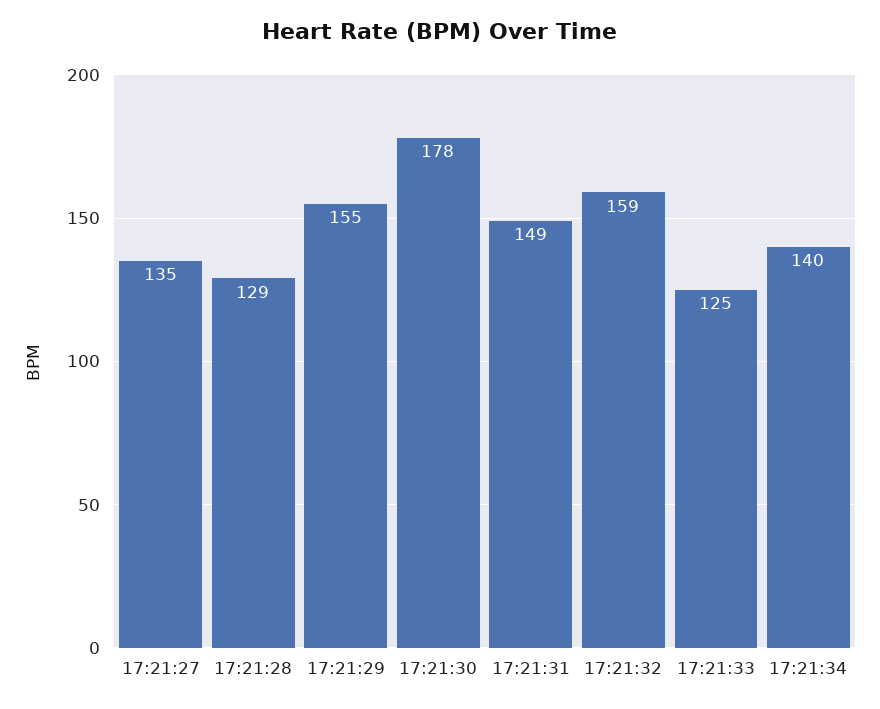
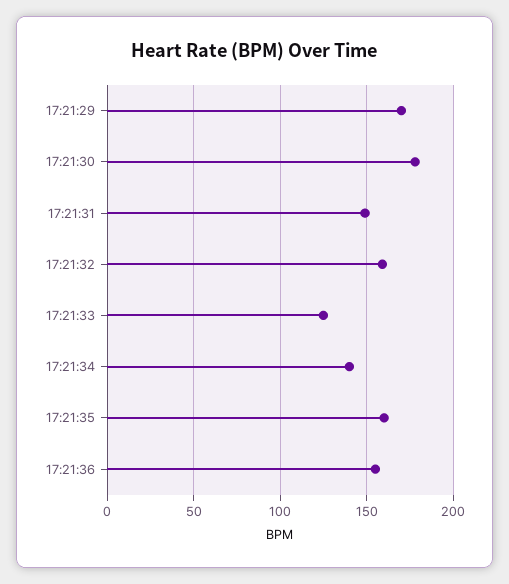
17:21:27: 135 -> none
17:21:28: 129 -> none
17:21:29: 155 -> 170
17:21:35: none -> 160
17:21:36: none -> 155

